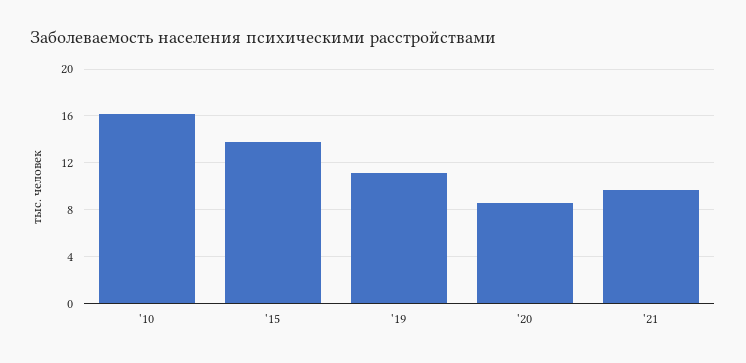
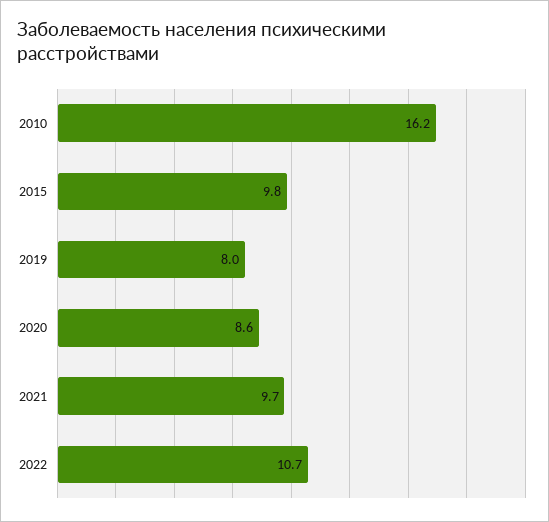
'15: 14 -> 9.8
'19: 11 -> 8
2022: none -> 10.7

